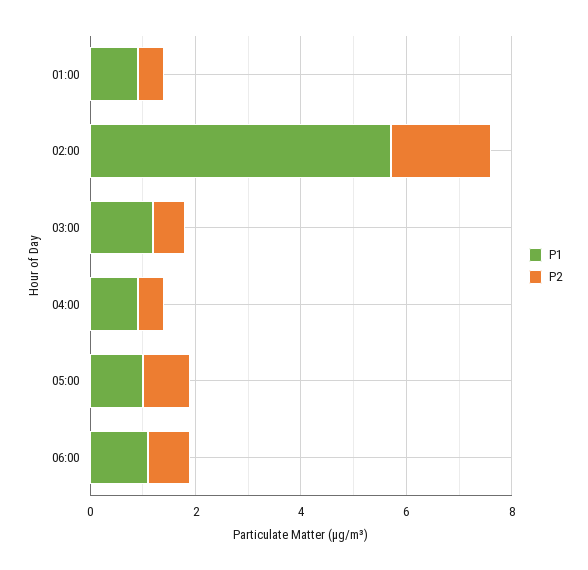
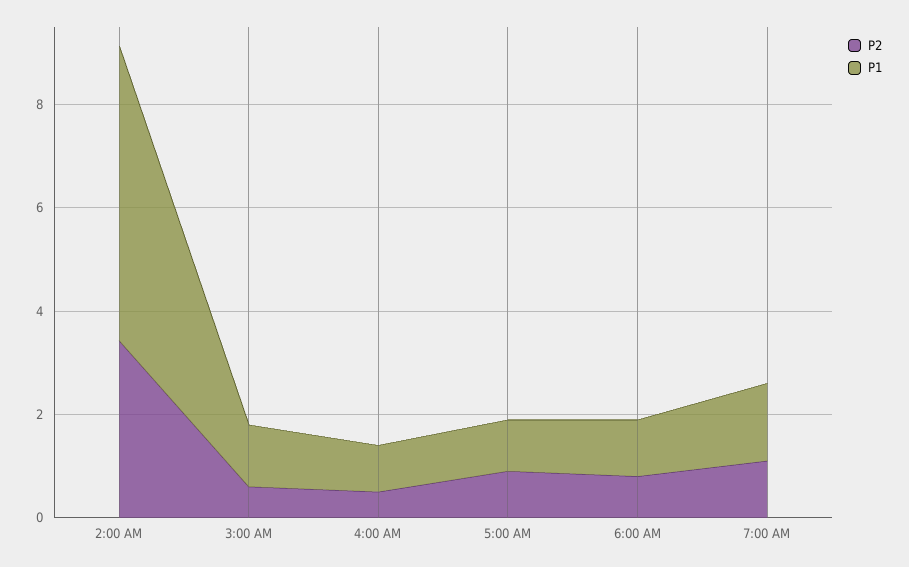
P1, 01:00: 1 -> none
P2, 01:00: 0.5 -> none
P2, 02:00: 2 -> 3.5
P2, 7:00 AM: none -> 1
P1, 7:00 AM: none -> 1.5

